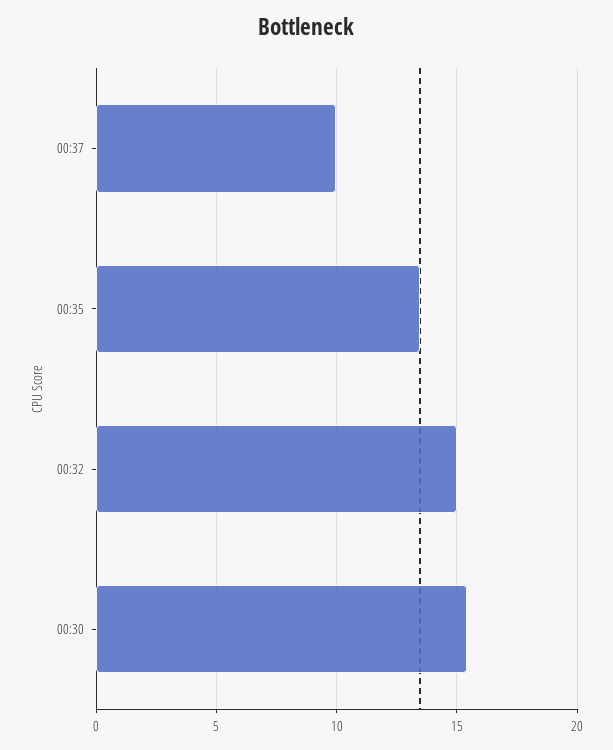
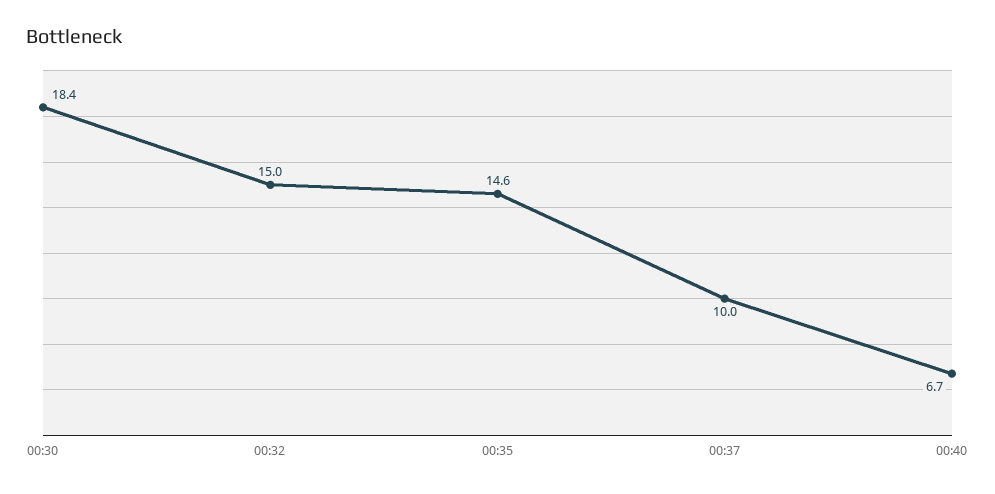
00:35: 13.5 -> 14.6
00:30: 15.5 -> 18.4
00:40: none -> 6.7

